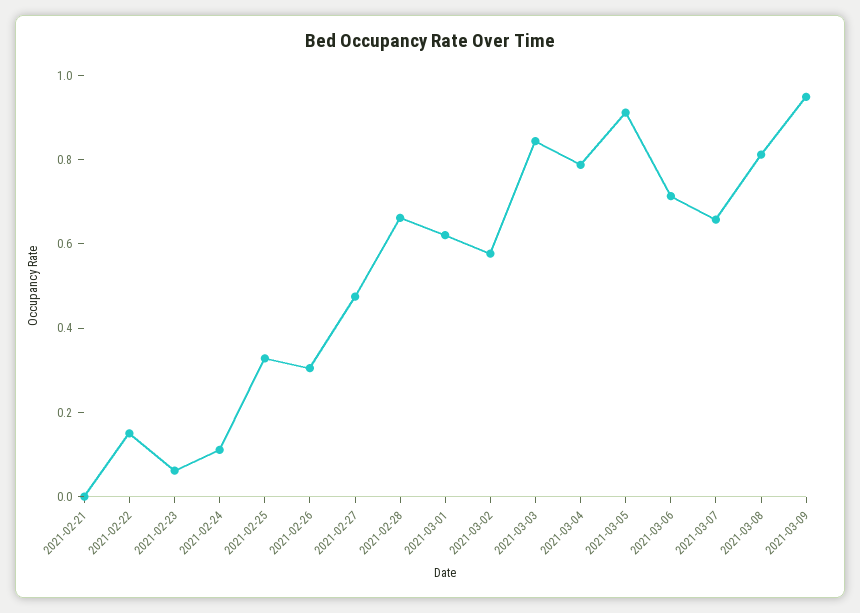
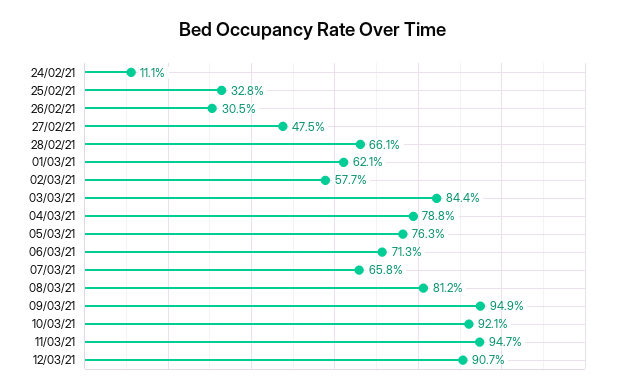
2021-02-21: 0 -> none
2021-02-22: 0.15 -> none
2021-02-23: 0.05 -> none
2021-03-05: 0.9 -> 0.763
10/03/21: none -> 0.921
11/03/21: none -> 0.947
12/03/21: none -> 0.907

